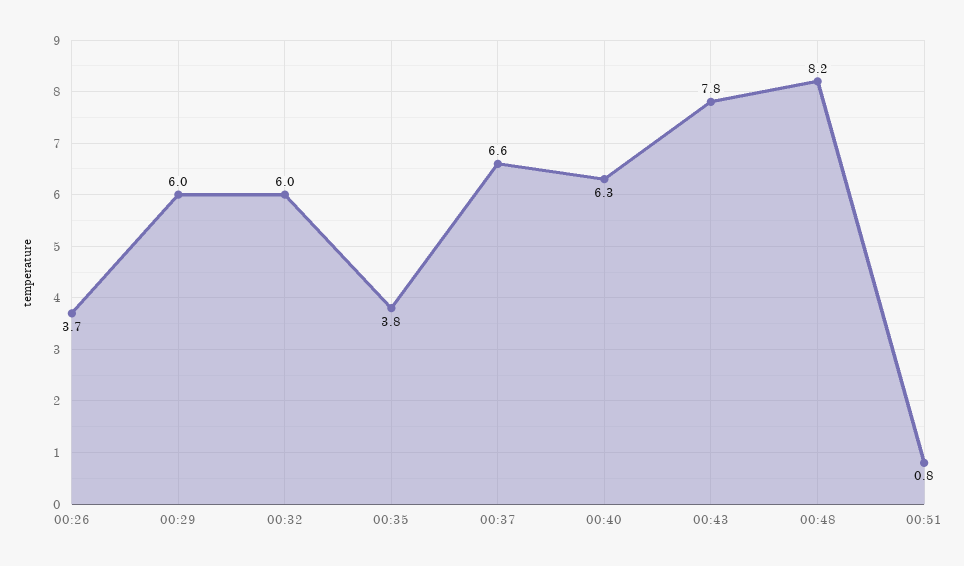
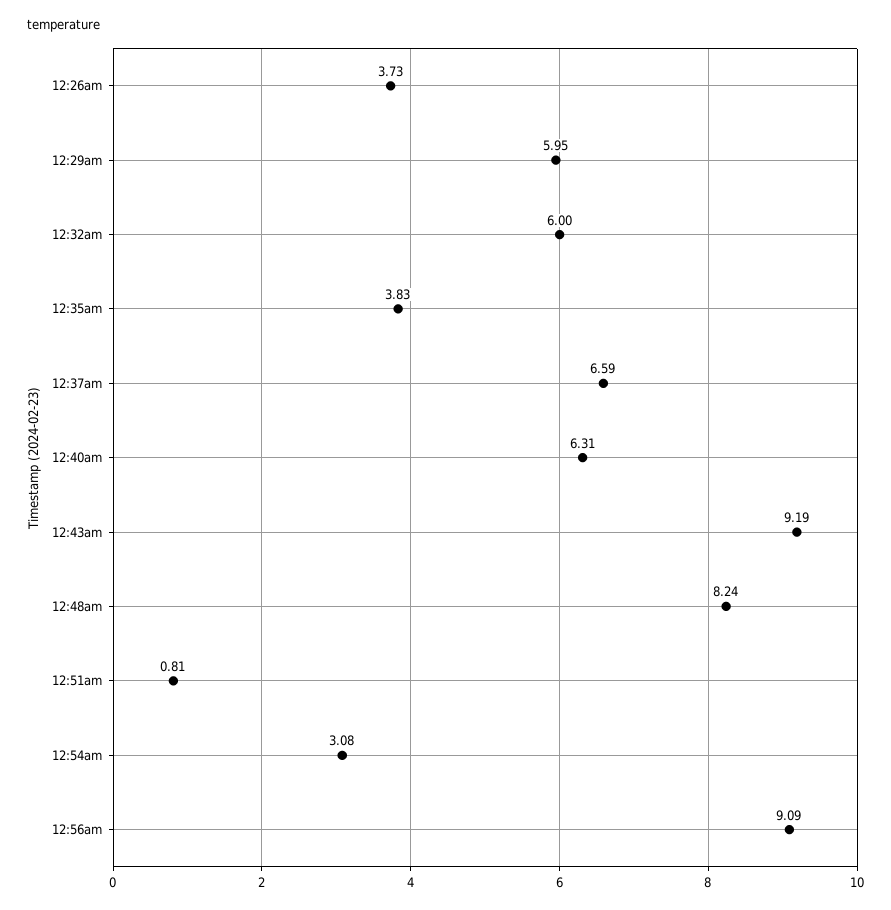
00:43: 7.8 -> 9.19
12:54am: none -> 3.08
12:56am: none -> 9.09

